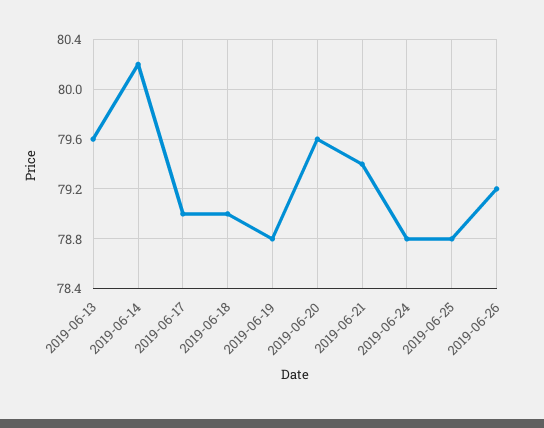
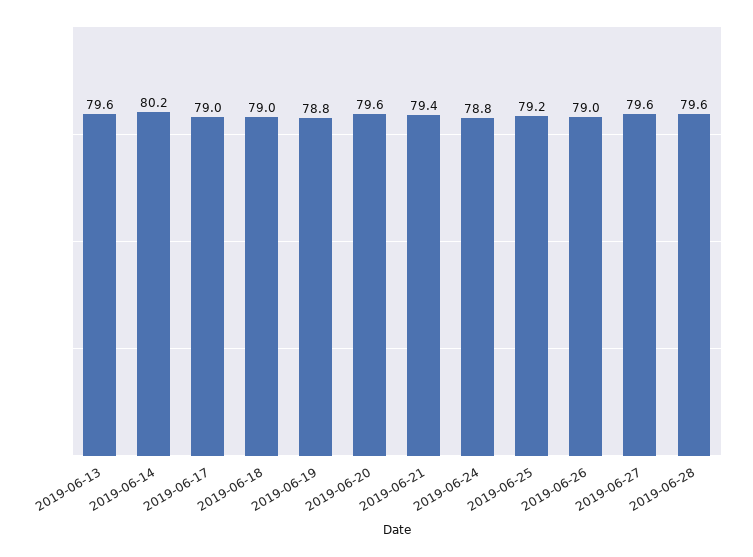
2019-06-25: 78.8 -> 79.2
2019-06-26: 79.2 -> 79
2019-06-27: none -> 79.6
2019-06-28: none -> 79.6

